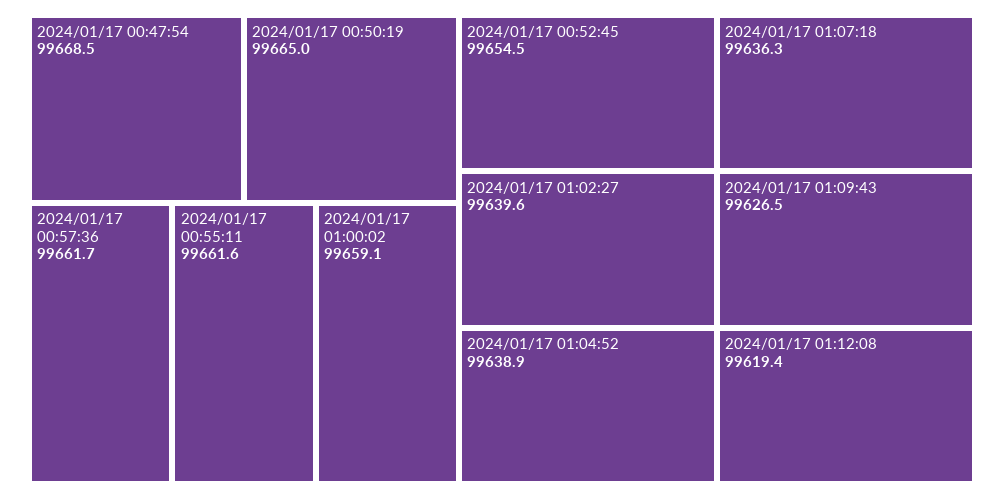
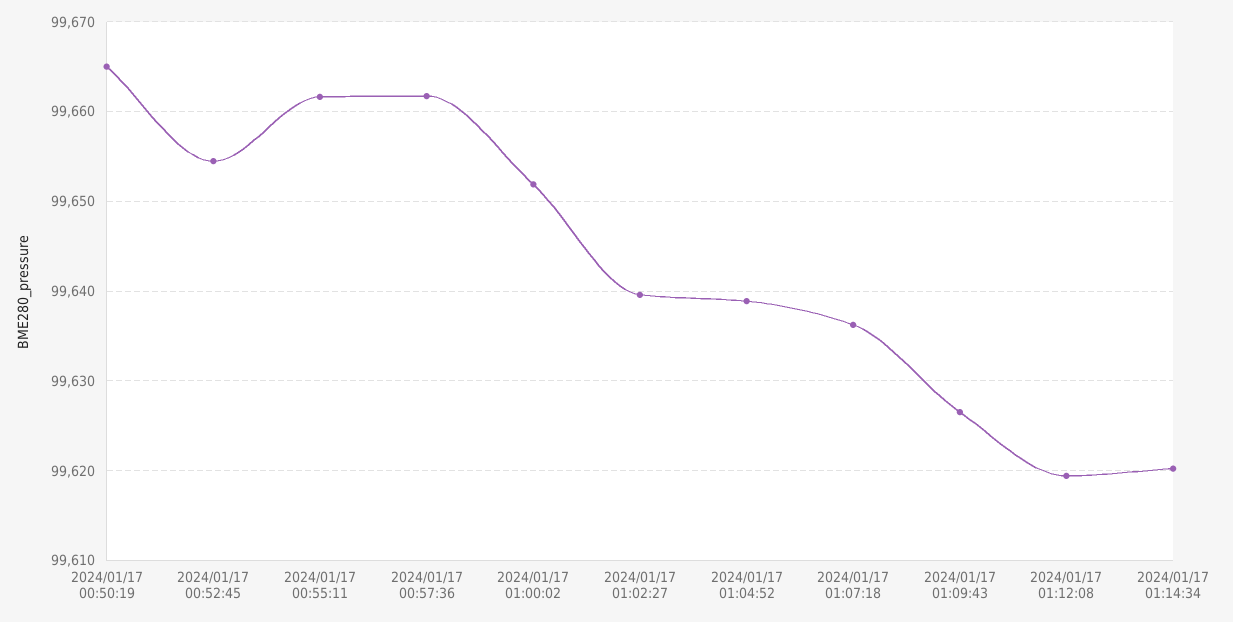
2024/01/17 00:47:54: 99668.5 -> none
2024/01/17 01:00:02: 99659.1 -> 99652
2024/01/17 01:14:34: none -> 99620

